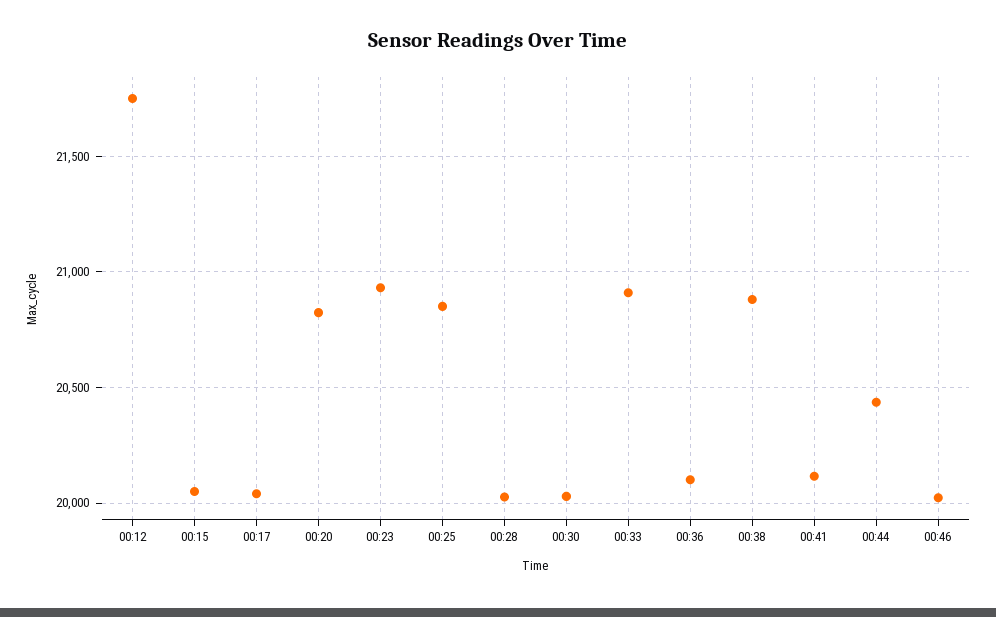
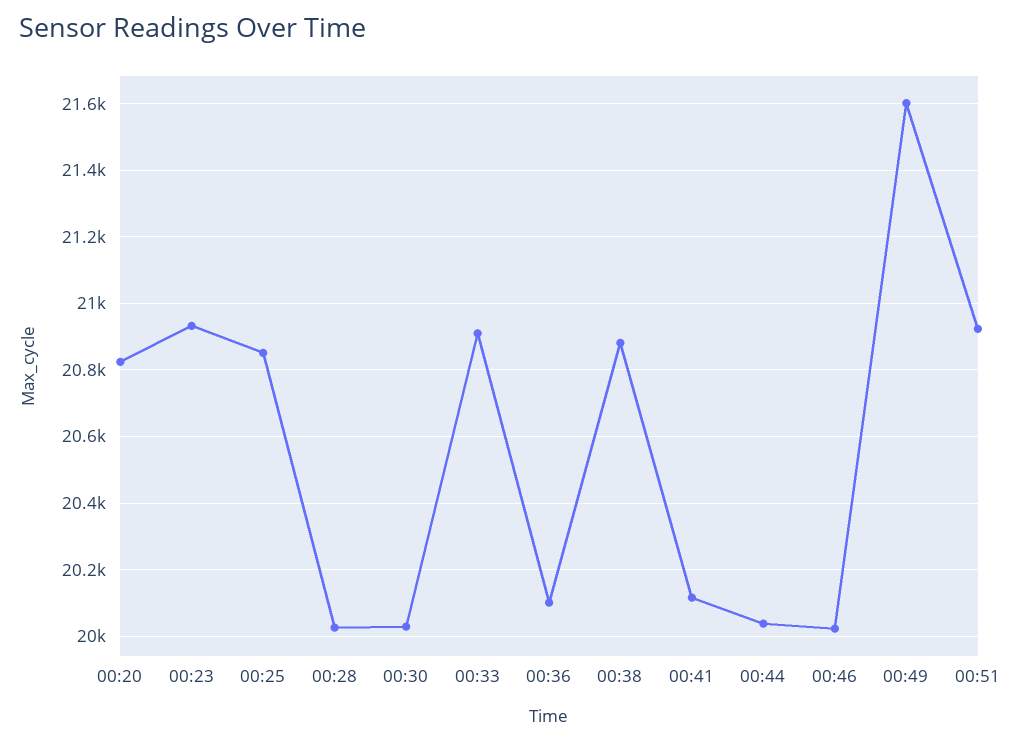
00:12: 21750 -> none
00:15: 20050 -> none
00:17: 20050 -> none
00:44: 20450 -> 20040
00:49: none -> 21600
00:51: none -> 20920

